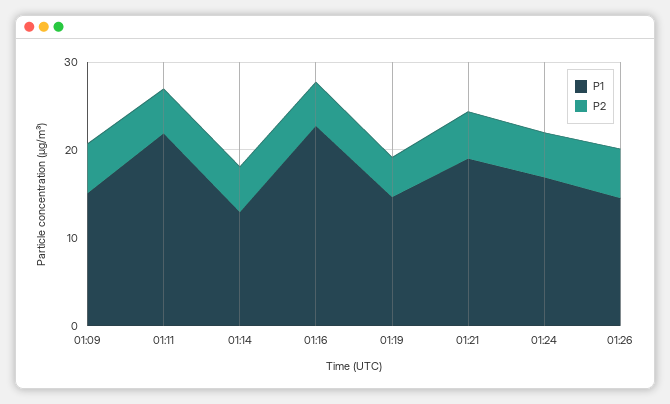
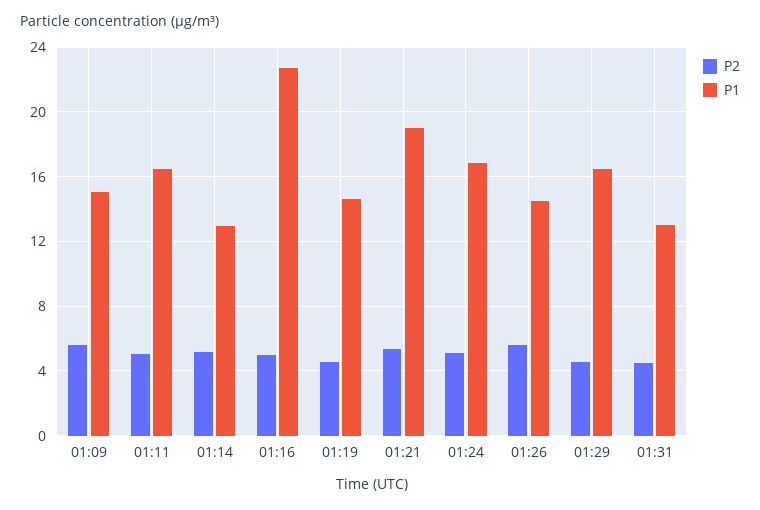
P1, 01:11: 22 -> 16.5
P2, 01:29: none -> 4.5
P1, 01:29: none -> 16.5
P2, 01:31: none -> 4.5
P1, 01:31: none -> 13

